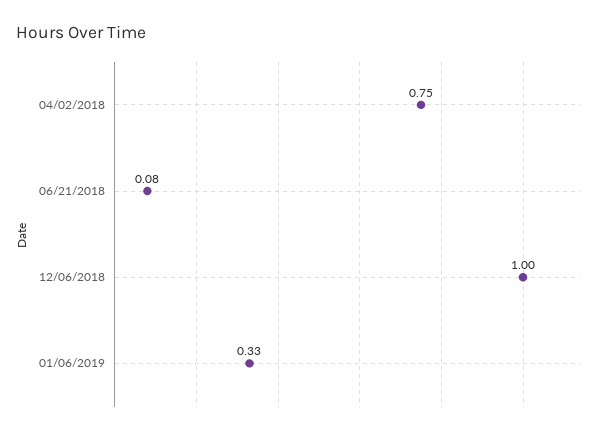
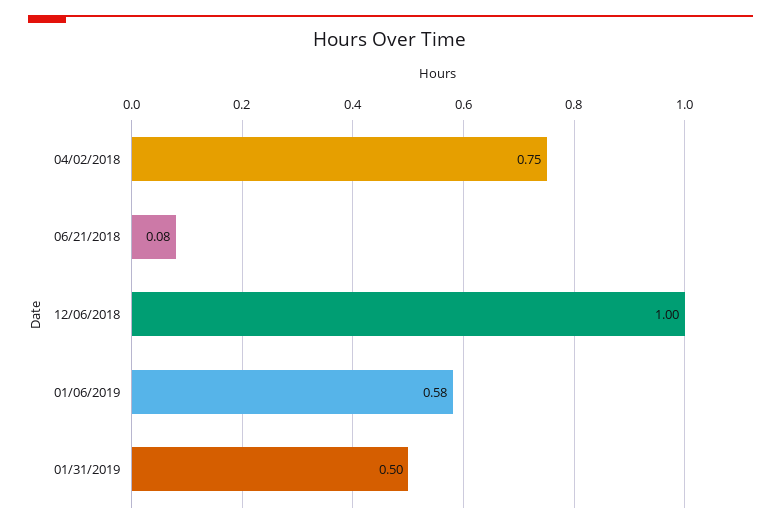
01/06/2019: 0.33 -> 0.58
01/31/2019: none -> 0.5

